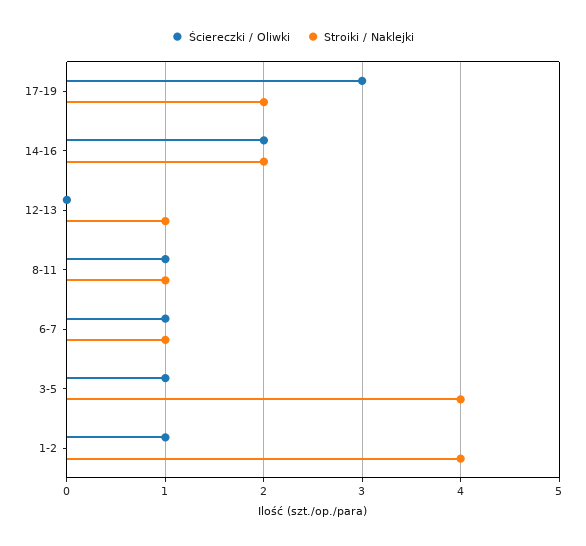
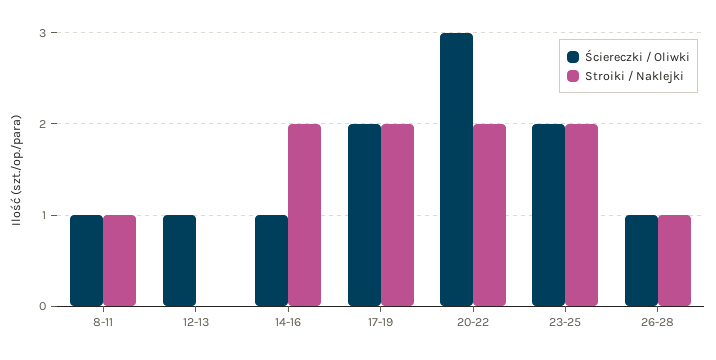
Ściereczki / Oliwki, 17-19: 3 -> 2
Ściereczki / Oliwki, 14-16: 2 -> 1
Ściereczki / Oliwki, 12-13: 0 -> 1
Stroiki / Naklejki, 12-13: 1 -> 0
Ściereczki / Oliwki, 6-7: 1 -> none
Stroiki / Naklejki, 6-7: 1 -> none
Ściereczki / Oliwki, 3-5: 1 -> none
Stroiki / Naklejki, 3-5: 4 -> none
Ściereczki / Oliwki, 1-2: 1 -> none
Stroiki / Naklejki, 1-2: 4 -> none
Ściereczki / Oliwki, 20-22: none -> 3
Stroiki / Naklejki, 20-22: none -> 2
Ściereczki / Oliwki, 23-25: none -> 2
Stroiki / Naklejki, 23-25: none -> 2
Ściereczki / Oliwki, 26-28: none -> 1
Stroiki / Naklejki, 26-28: none -> 1

